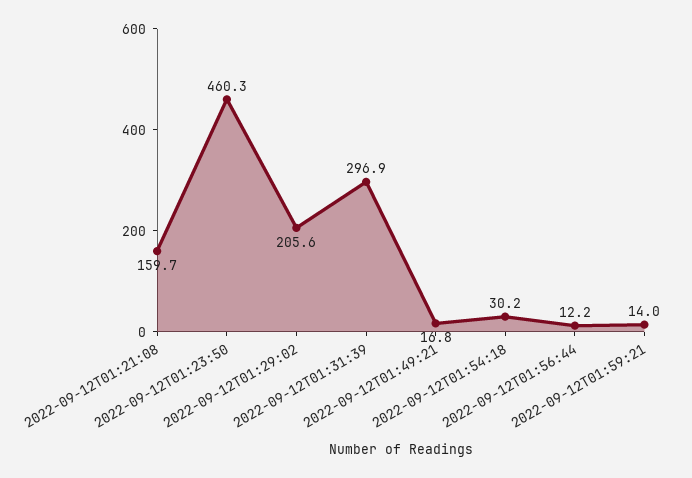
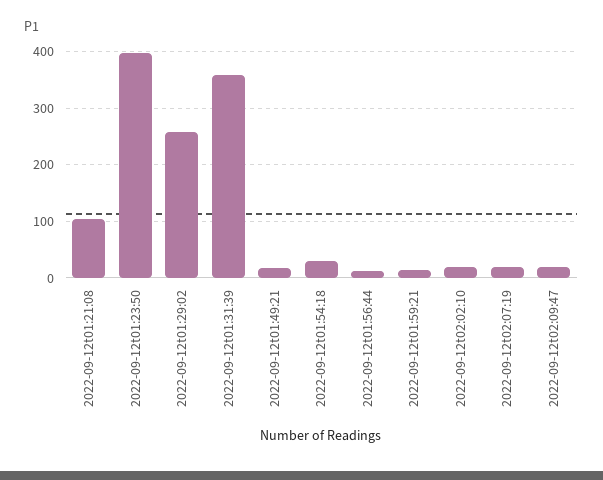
2022-09-12T01:21:08: 159.7 -> 100
2022-09-12T01:23:50: 460.3 -> 400
2022-09-12T01:29:02: 205.6 -> 260
2022-09-12T01:31:39: 296.9 -> 360
2022-09-12t02:02:10: none -> 20
2022-09-12t02:07:19: none -> 20
2022-09-12t02:09:47: none -> 20

